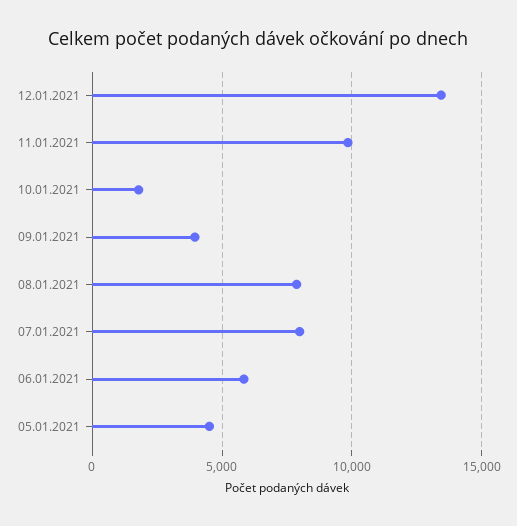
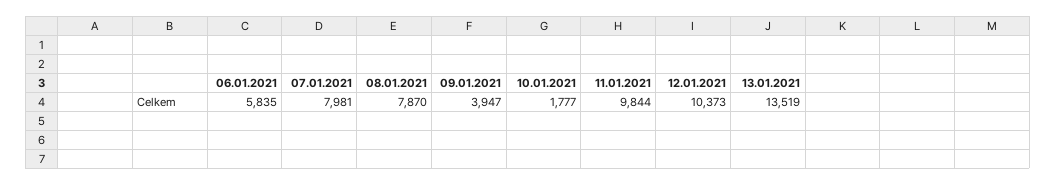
12.01.2021: 13500 -> 10373
05.01.2021: 4500 -> none
13.01.2021: none -> 13519

